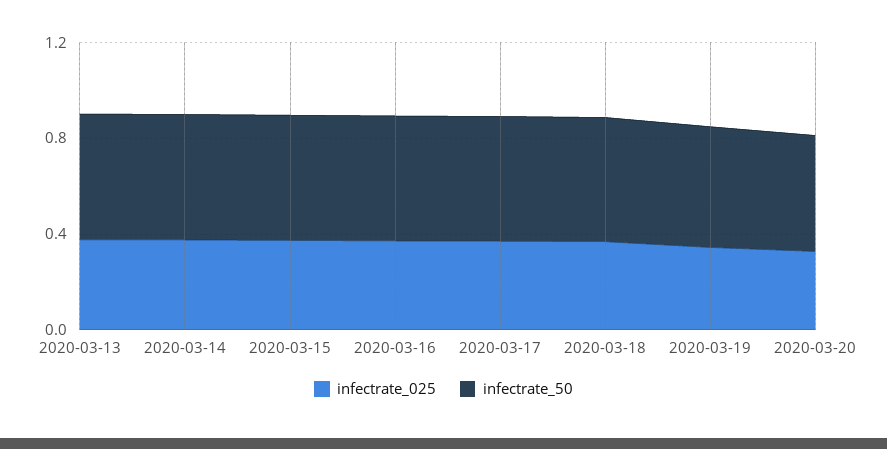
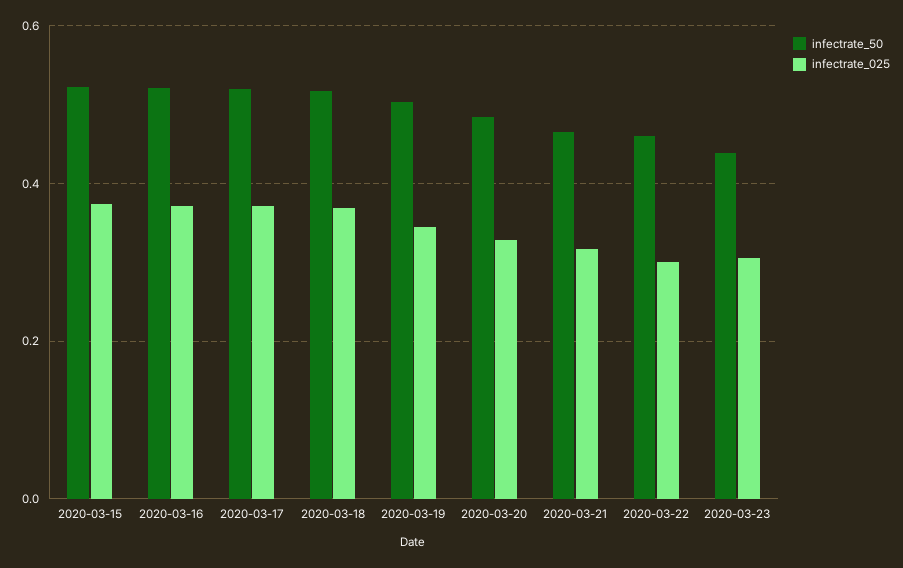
infectrate_025, 2020-03-13: 0.4 -> none
infectrate_50, 2020-03-13: 0.5 -> none
infectrate_025, 2020-03-14: 0.4 -> none
infectrate_50, 2020-03-14: 0.5 -> none
infectrate_50, 2020-03-21: none -> 0.46
infectrate_025, 2020-03-21: none -> 0.32
infectrate_50, 2020-03-22: none -> 0.46
infectrate_025, 2020-03-22: none -> 0.3
infectrate_50, 2020-03-23: none -> 0.44
infectrate_025, 2020-03-23: none -> 0.3

